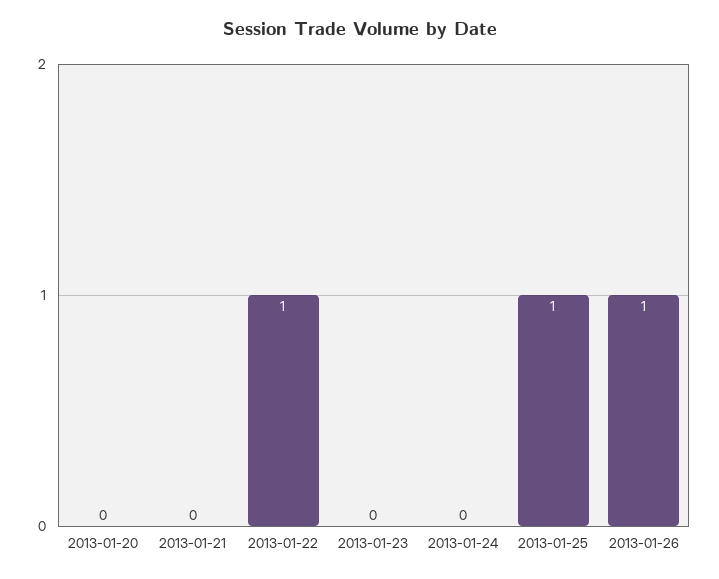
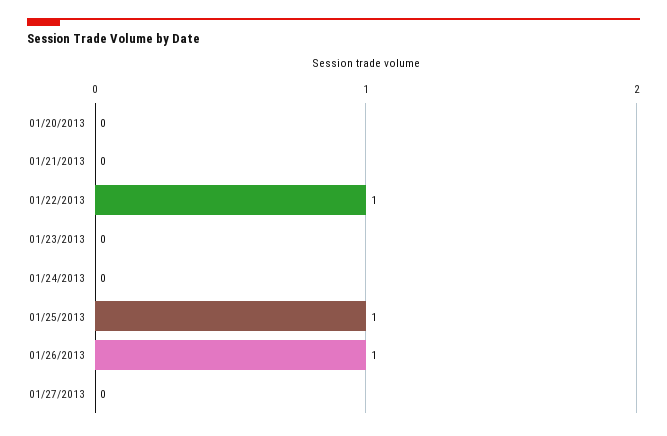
01/27/2013: none -> 0

